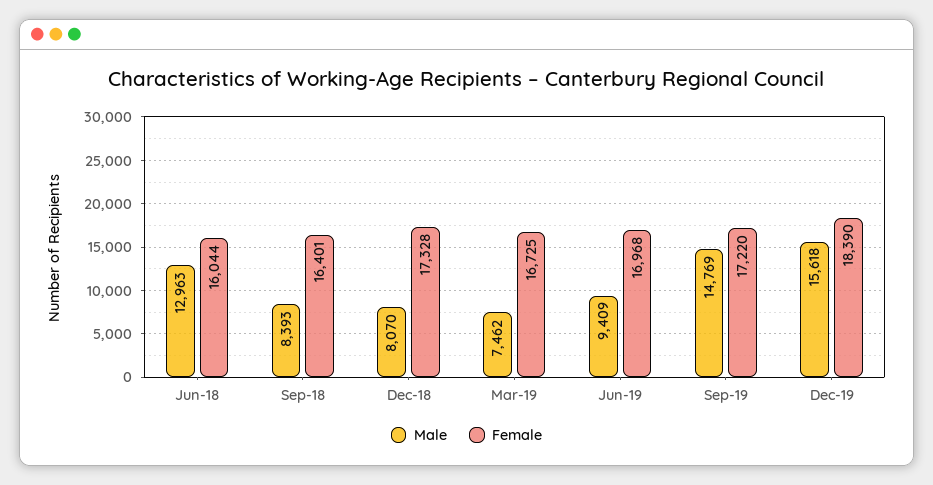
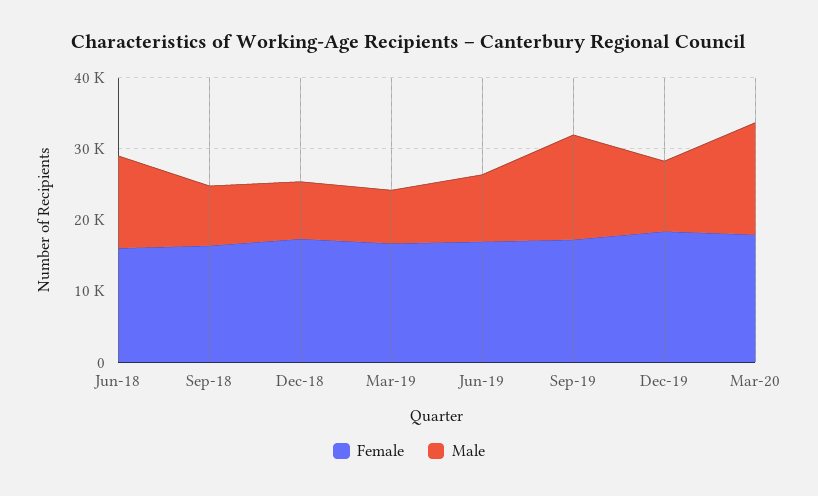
Male, Dec-19: 15618 -> 10000
Female, Mar-20: none -> 18000
Male, Mar-20: none -> 16000

